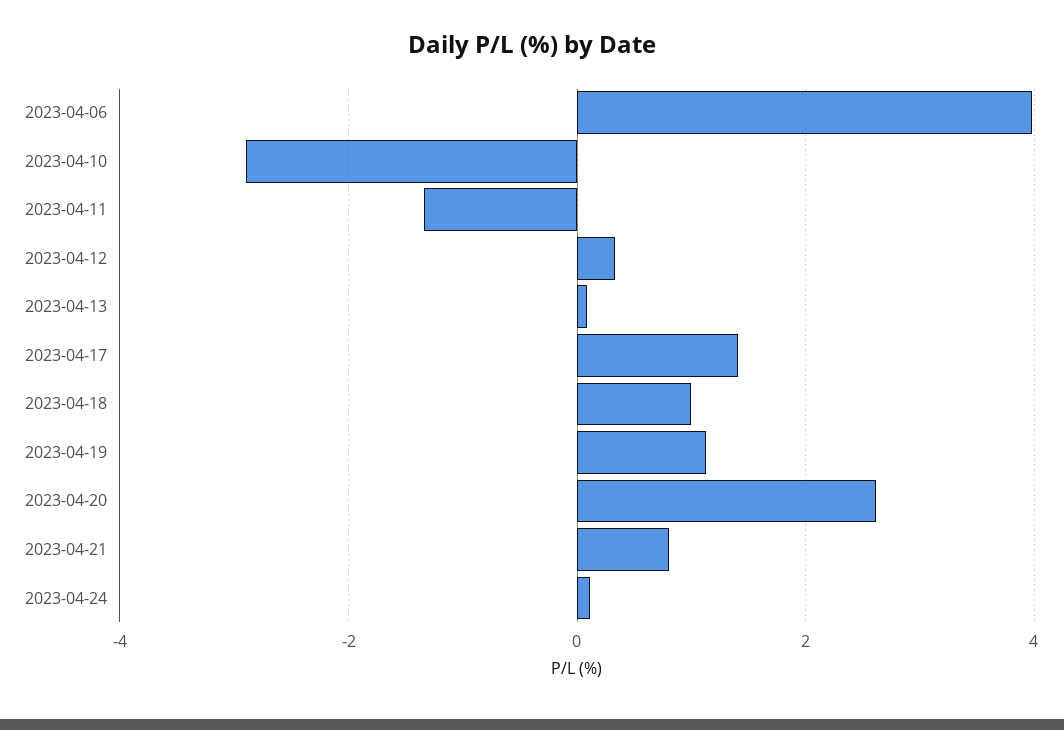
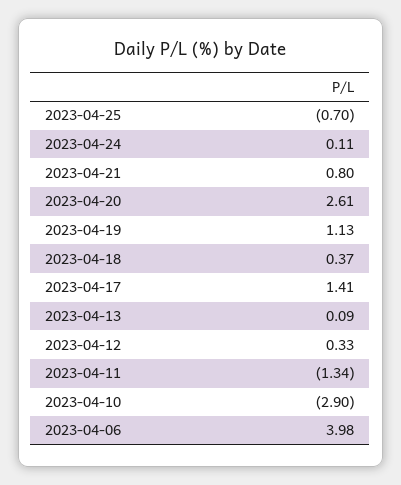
2023-04-18: 1 -> 0.37
2023-04-25: none -> -0.7

